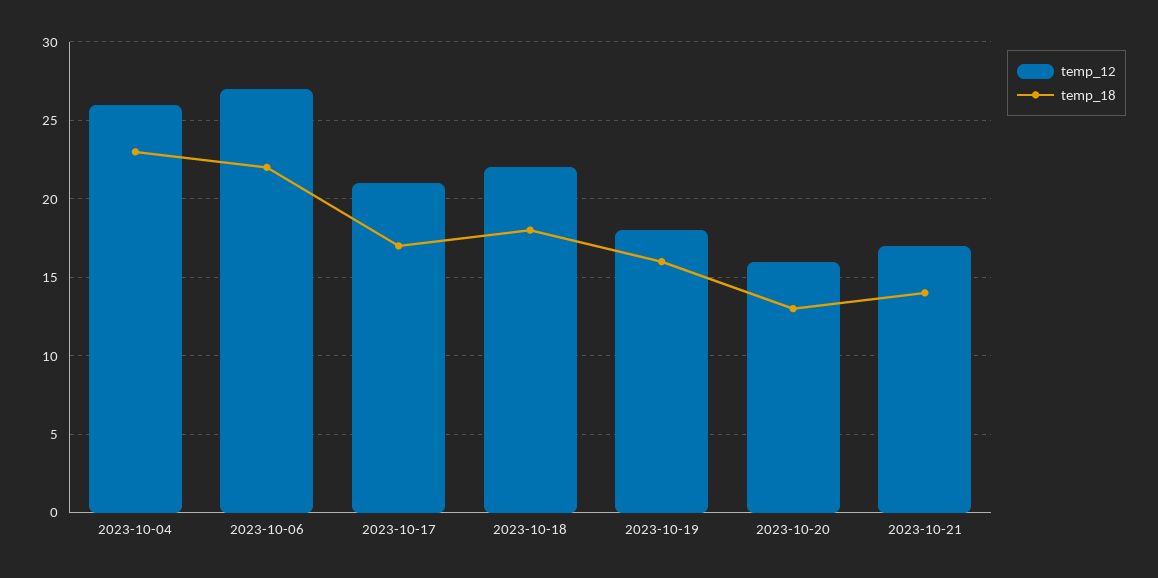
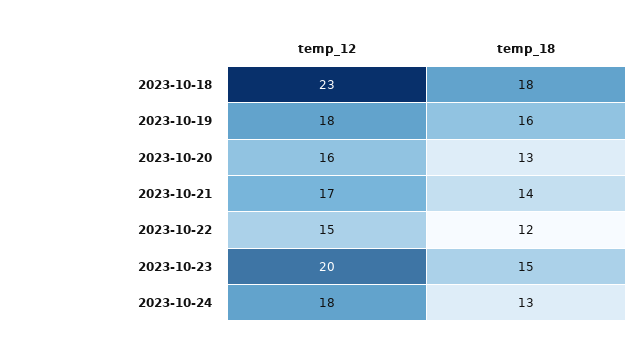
temp_12, 2023-10-04: 26 -> none
temp_18, 2023-10-04: 23 -> none
temp_12, 2023-10-06: 27 -> none
temp_18, 2023-10-06: 22 -> none
temp_12, 2023-10-17: 21 -> none
temp_18, 2023-10-17: 17 -> none
temp_12, 2023-10-18: 22 -> 23
temp_12, 2023-10-22: none -> 15
temp_18, 2023-10-22: none -> 12
temp_12, 2023-10-23: none -> 20
temp_18, 2023-10-23: none -> 15
temp_12, 2023-10-24: none -> 18
temp_18, 2023-10-24: none -> 13

